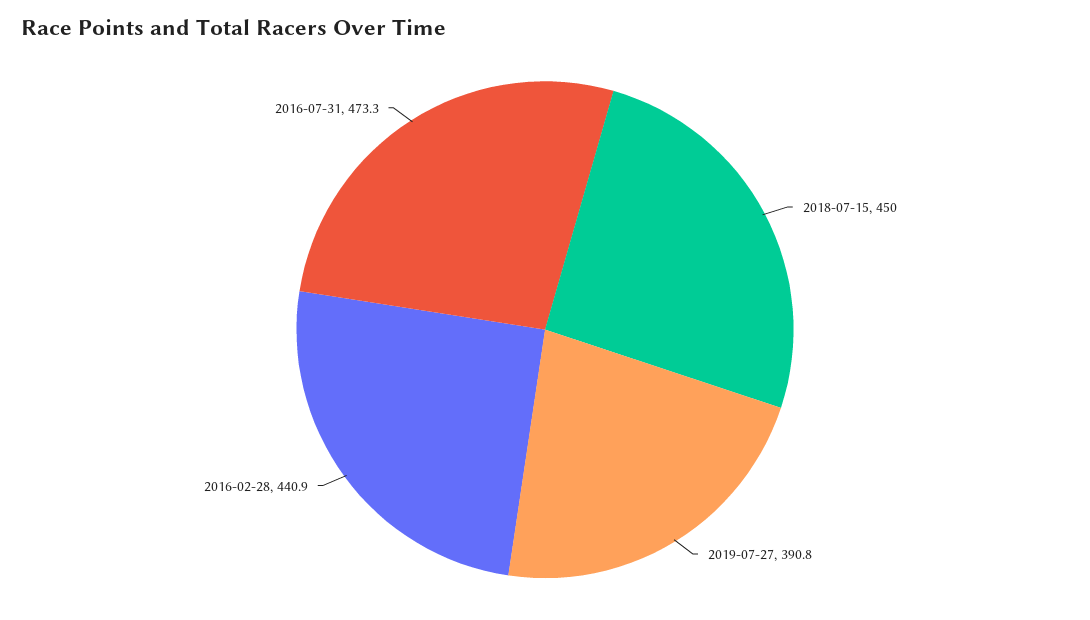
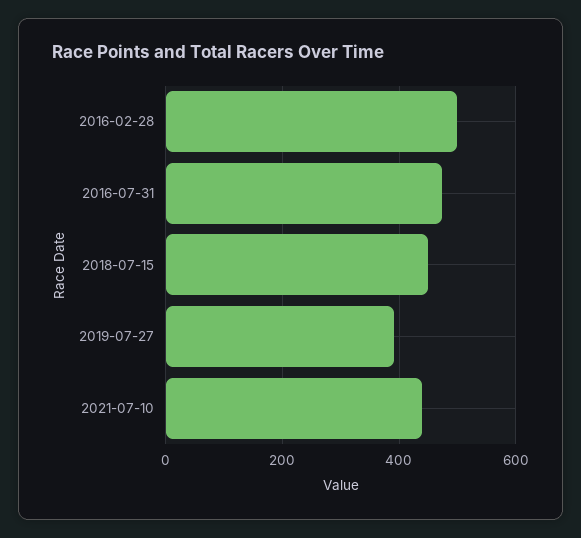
2016-02-28: 440.9 -> 500
2021-07-10: none -> 440

